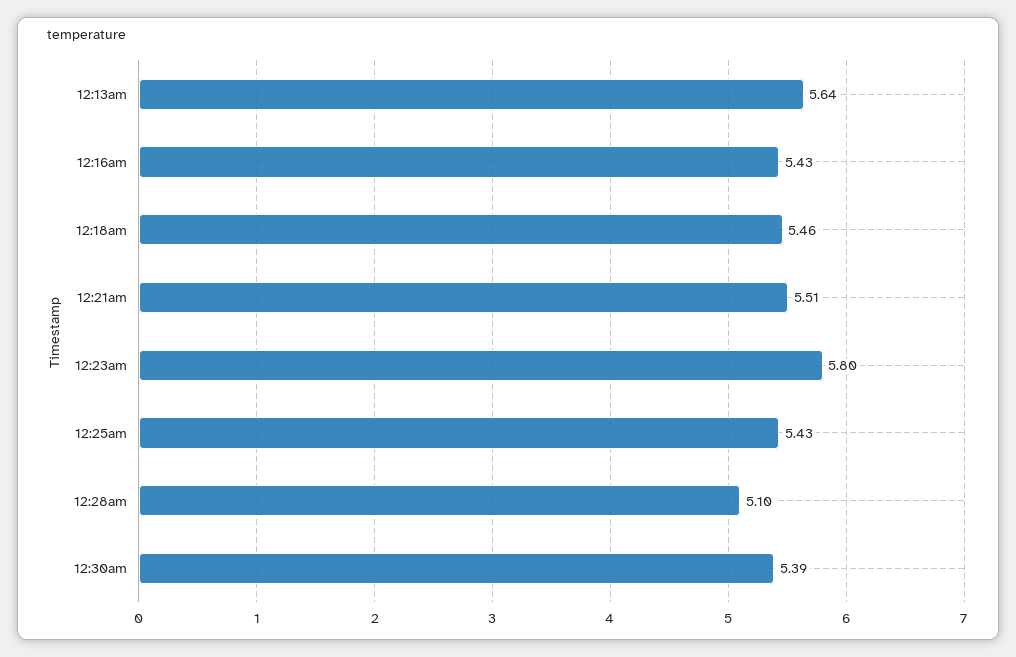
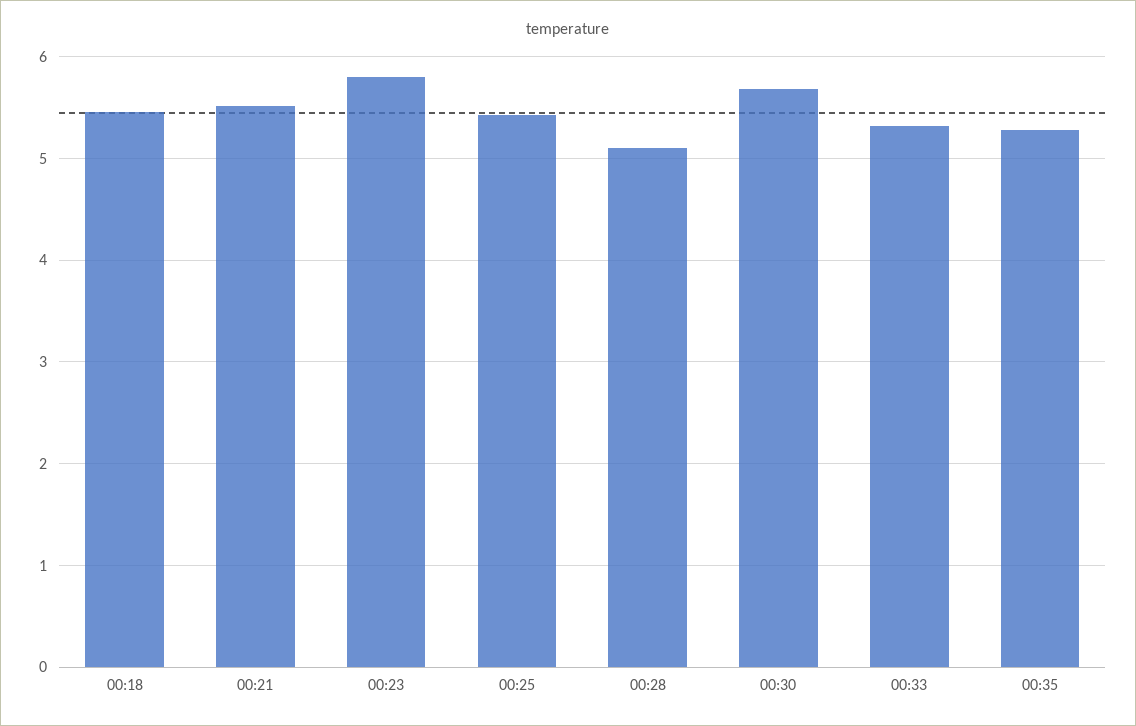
12:13am: 5.64 -> none
12:16am: 5.43 -> none
12:30am: 5.39 -> 5.7
00:33: none -> 5.3
00:35: none -> 5.3

